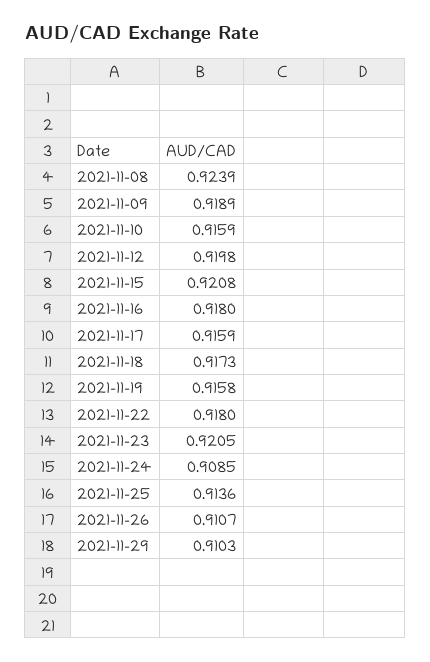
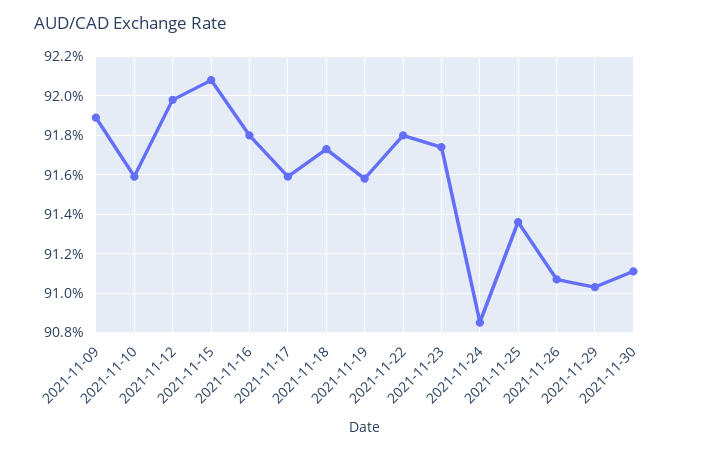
2021-11-08: 0.9239 -> none
2021-11-23: 0.9205 -> 0.9175
2021-11-30: none -> 0.911

